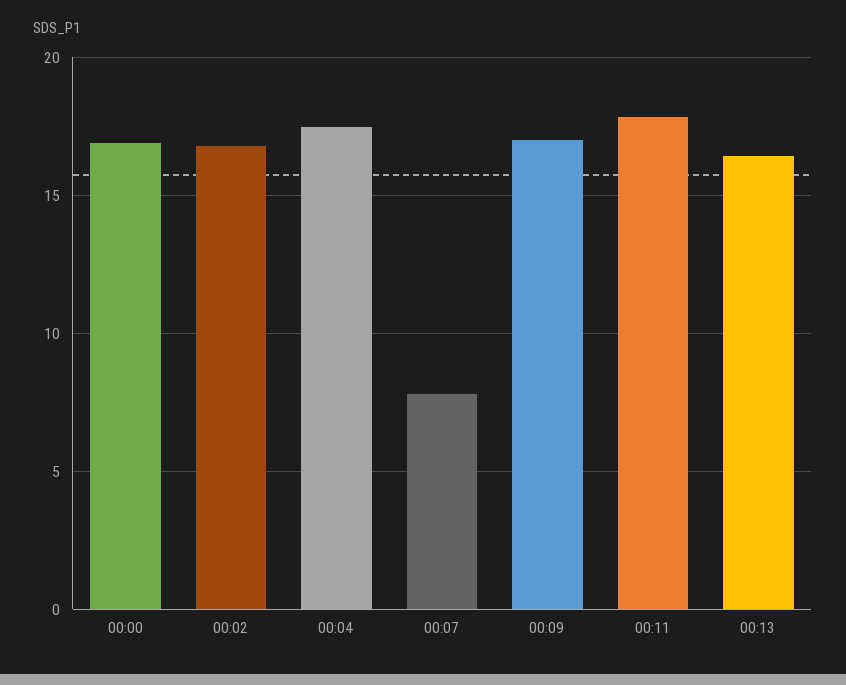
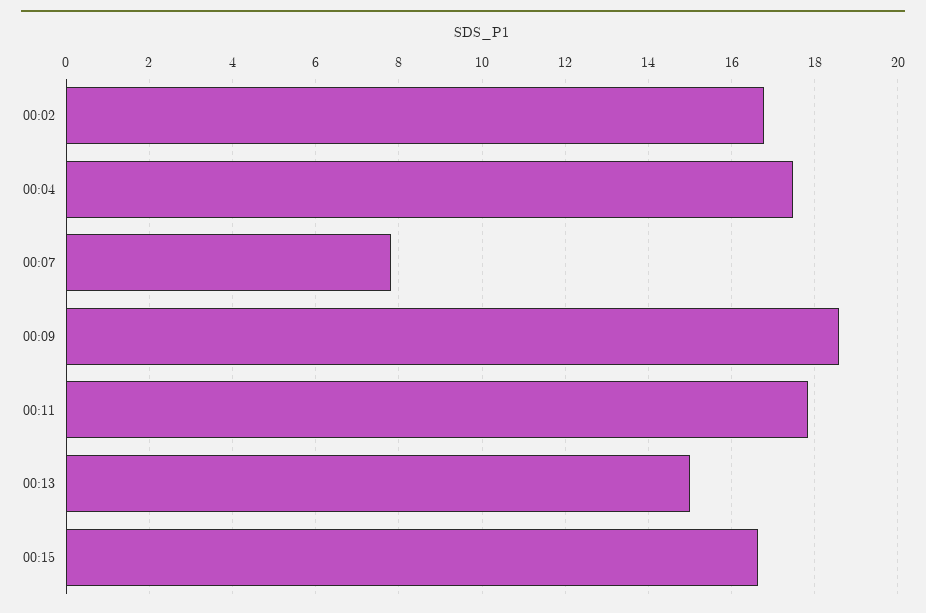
00:00: 17 -> none
00:09: 17 -> 18.6
00:13: 16.5 -> 15
00:15: none -> 16.6

